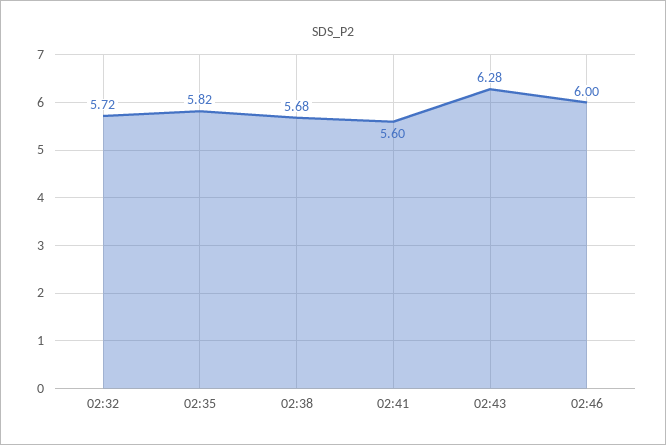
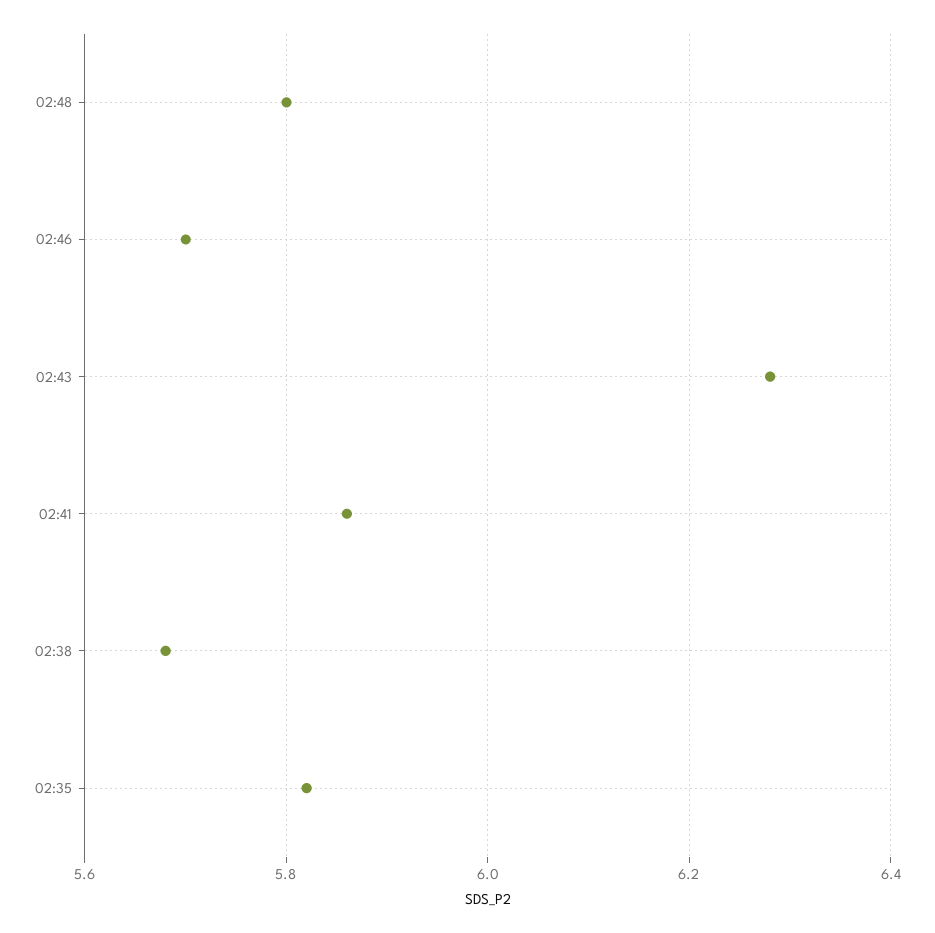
02:32: 5.72 -> none
02:41: 5.6 -> 5.85
02:46: 6 -> 5.7
02:48: none -> 5.8

